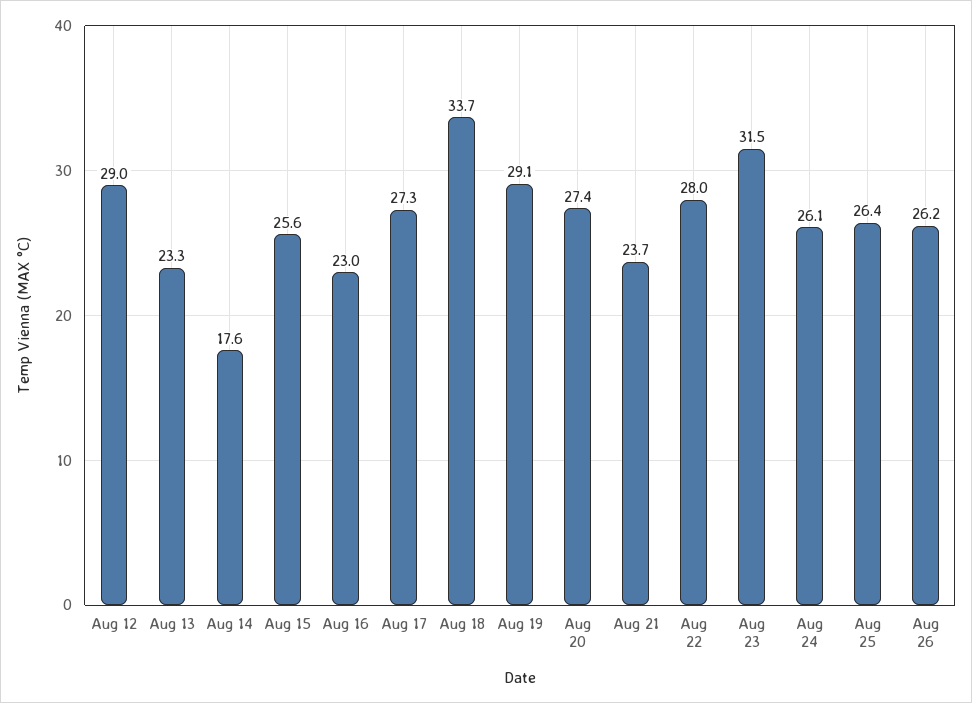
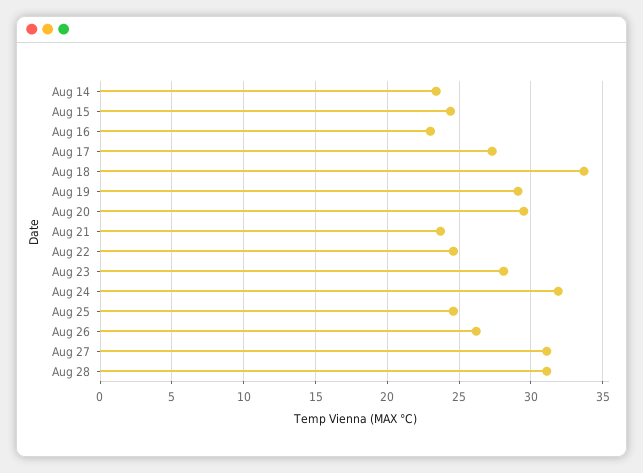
Aug 12: 29 -> none
Aug 13: 23.3 -> none
Aug 14: 17.6 -> 23.5
Aug 15: 25.6 -> 24.5
Aug 20: 27.4 -> 29.5
Aug 22: 28 -> 24.5
Aug 23: 31.5 -> 28
Aug 24: 26.1 -> 32
Aug 25: 26.4 -> 24.5
Aug 27: none -> 31
Aug 28: none -> 31

